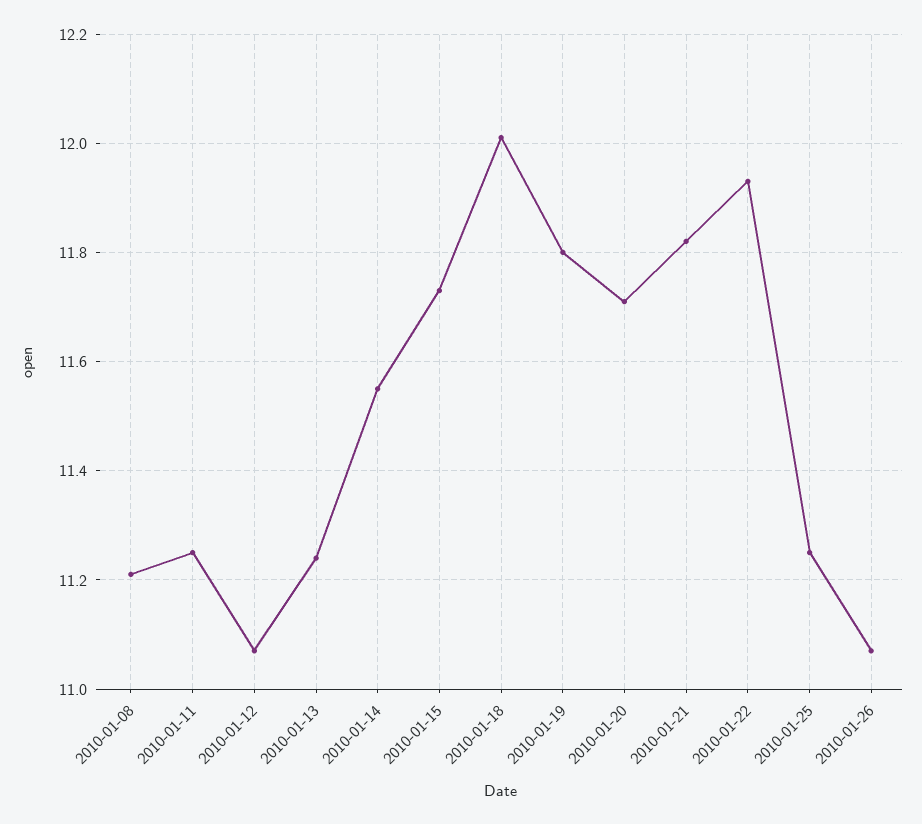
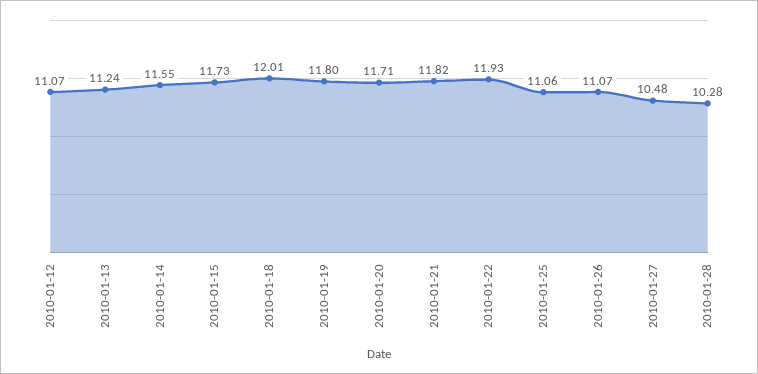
2010-01-08: 11.2 -> none
2010-01-11: 11.25 -> none
2010-01-25: 11.25 -> 11.06
2010-01-27: none -> 10.48
2010-01-28: none -> 10.28

